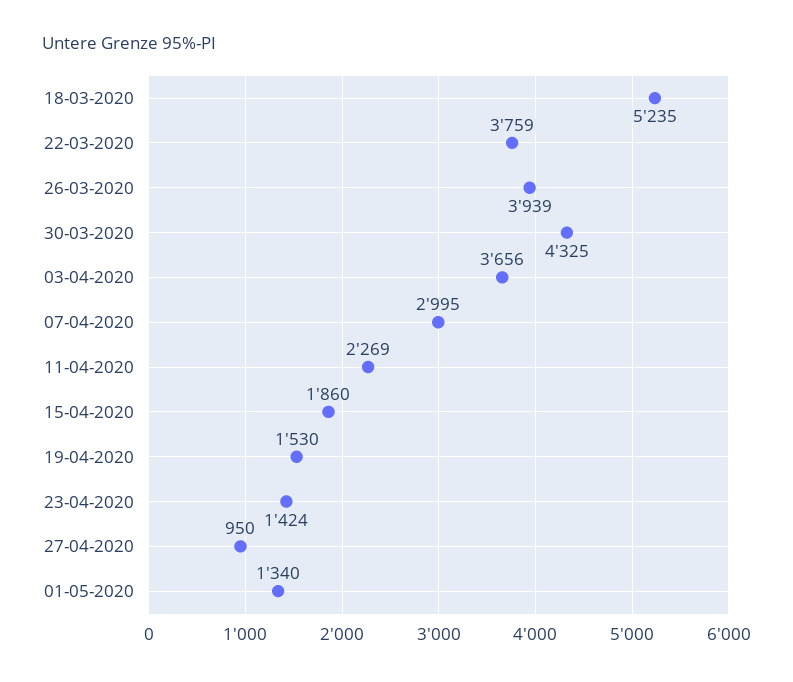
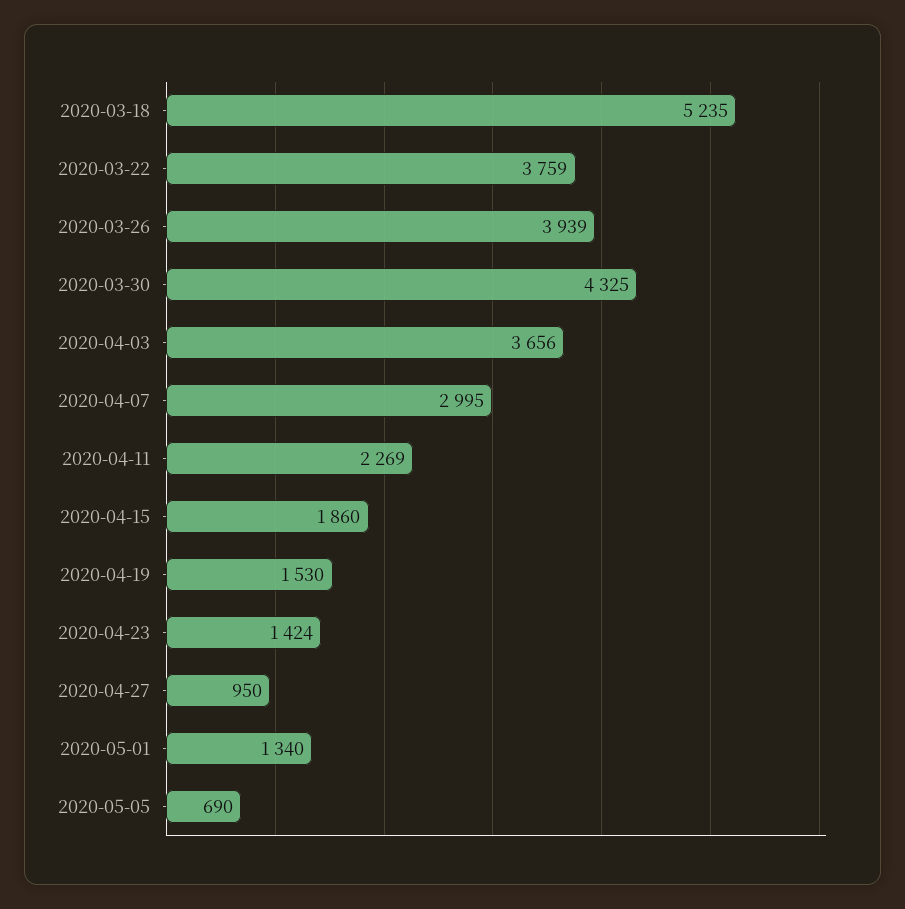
2020-05-05: none -> 690

